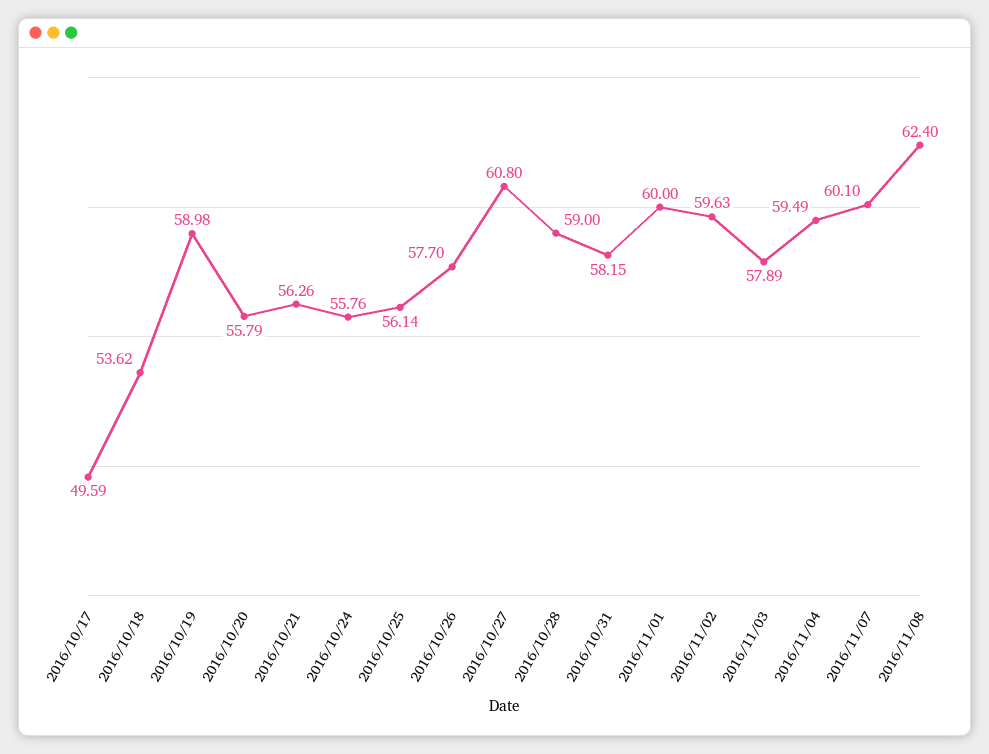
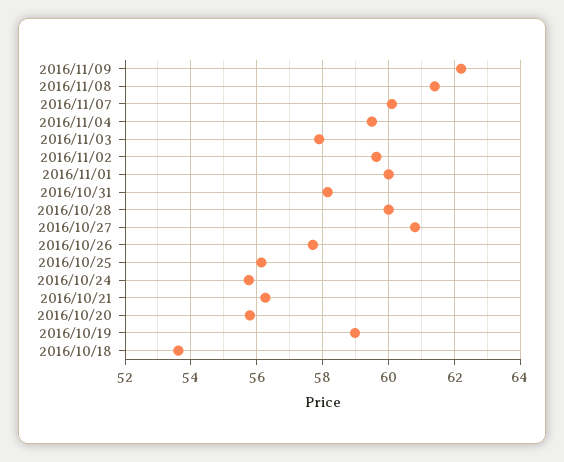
2016/10/17: 49.59 -> none
2016/10/28: 59 -> 60
2016/11/08: 62.4 -> 61.4
2016/11/09: none -> 62.2

